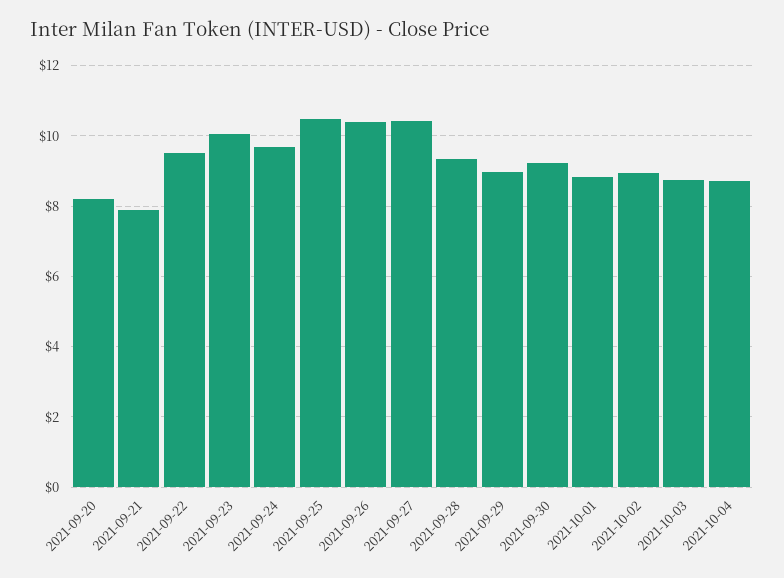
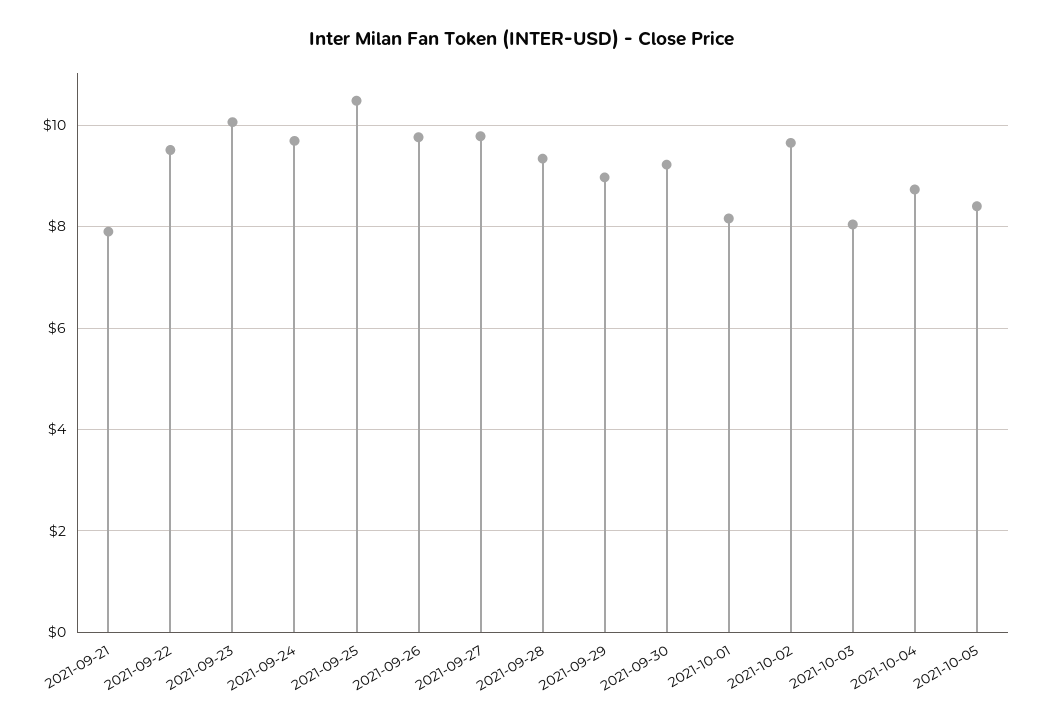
2021-09-20: 8.2 -> none
2021-09-26: 10.4 -> 9.8
2021-09-27: 10.4 -> 9.8
2021-10-01: 8.8 -> 8.2
2021-10-02: 9 -> 9.6
2021-10-03: 8.8 -> 8
2021-10-05: none -> 8.4

